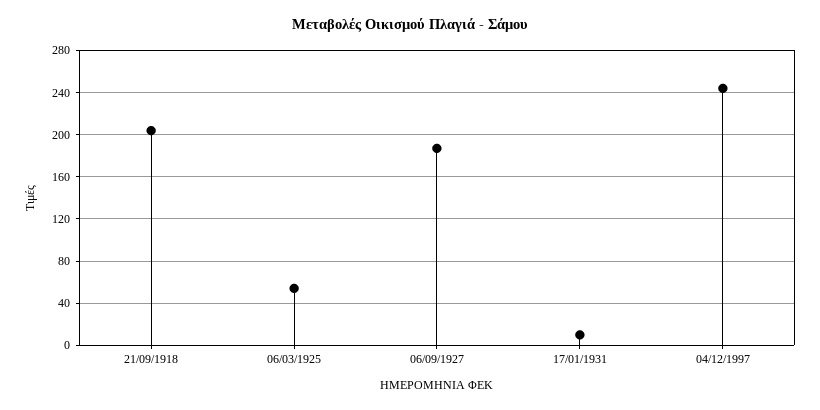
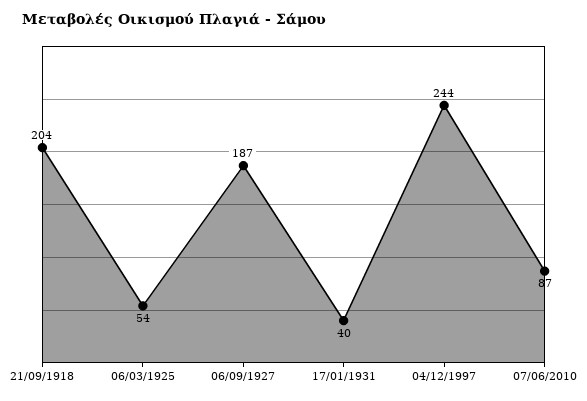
17/01/1931: 10 -> 40
07/06/2010: none -> 87

